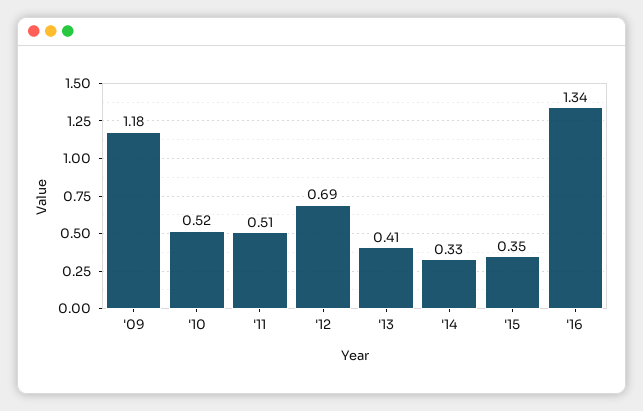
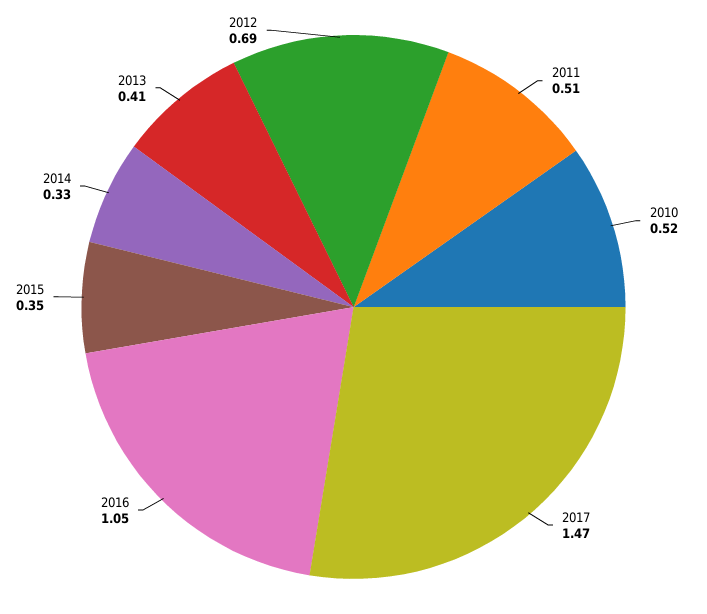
'09: 1.18 -> none
'16: 1.34 -> 1.05
2017: none -> 1.47

